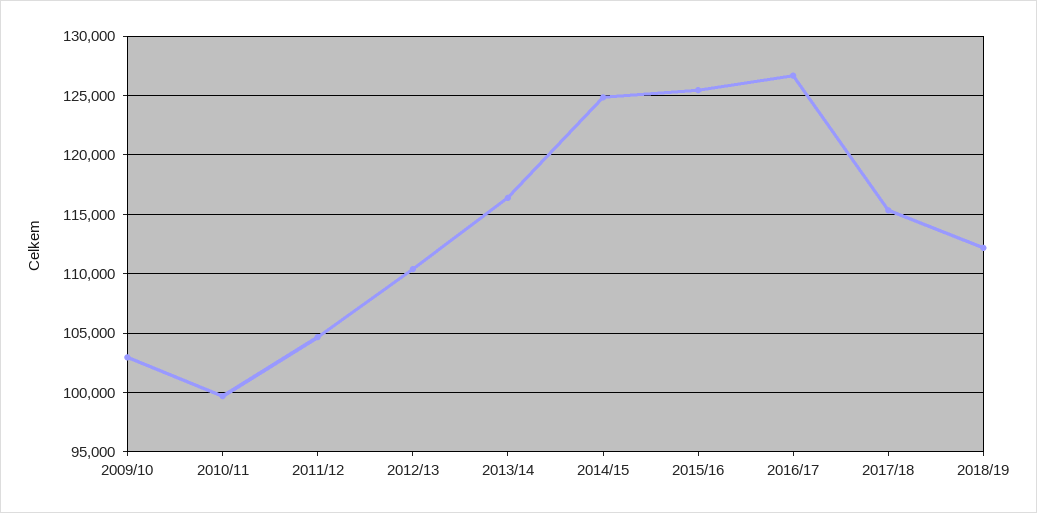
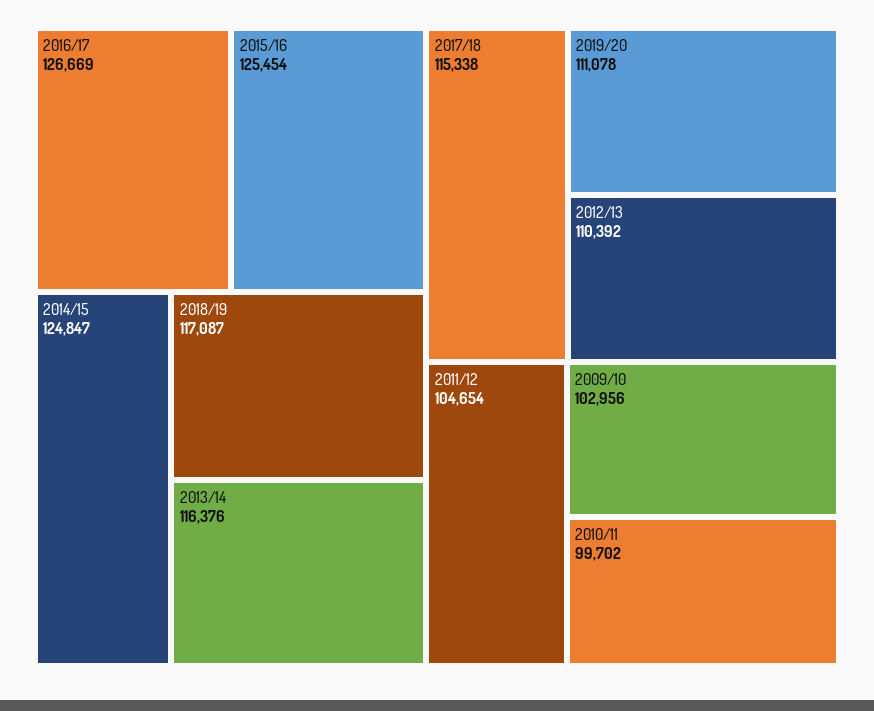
2018/19: 112000 -> 117087
2019/20: none -> 111078

